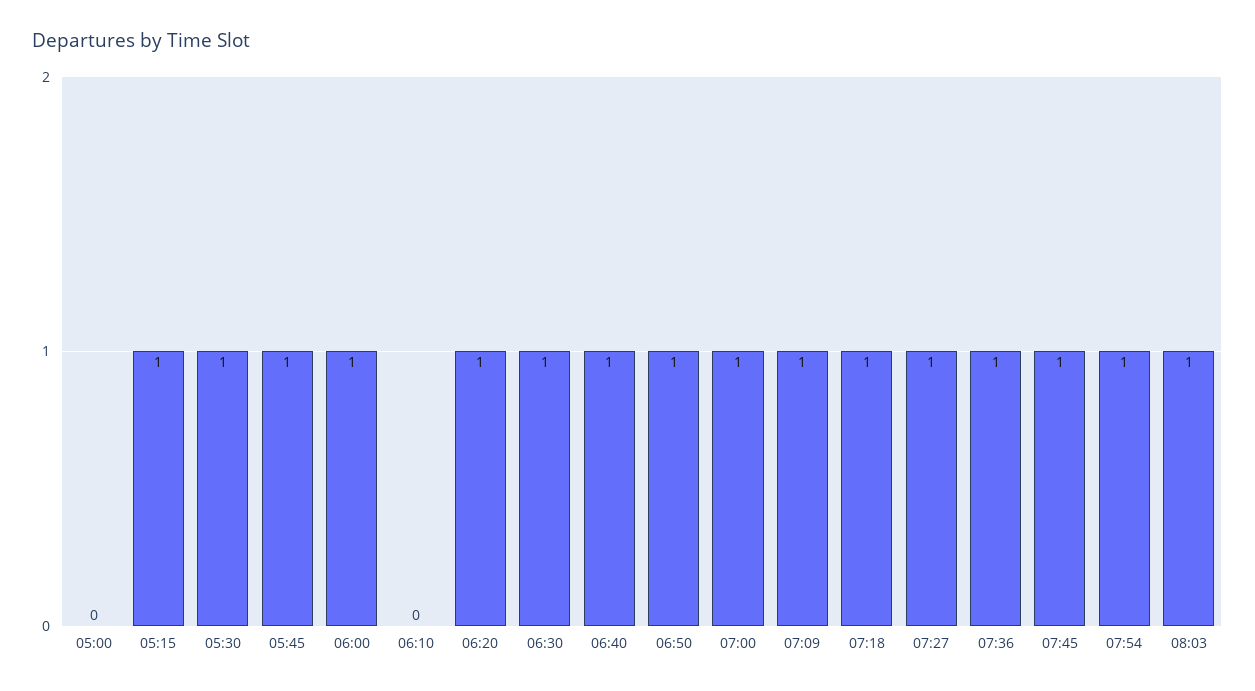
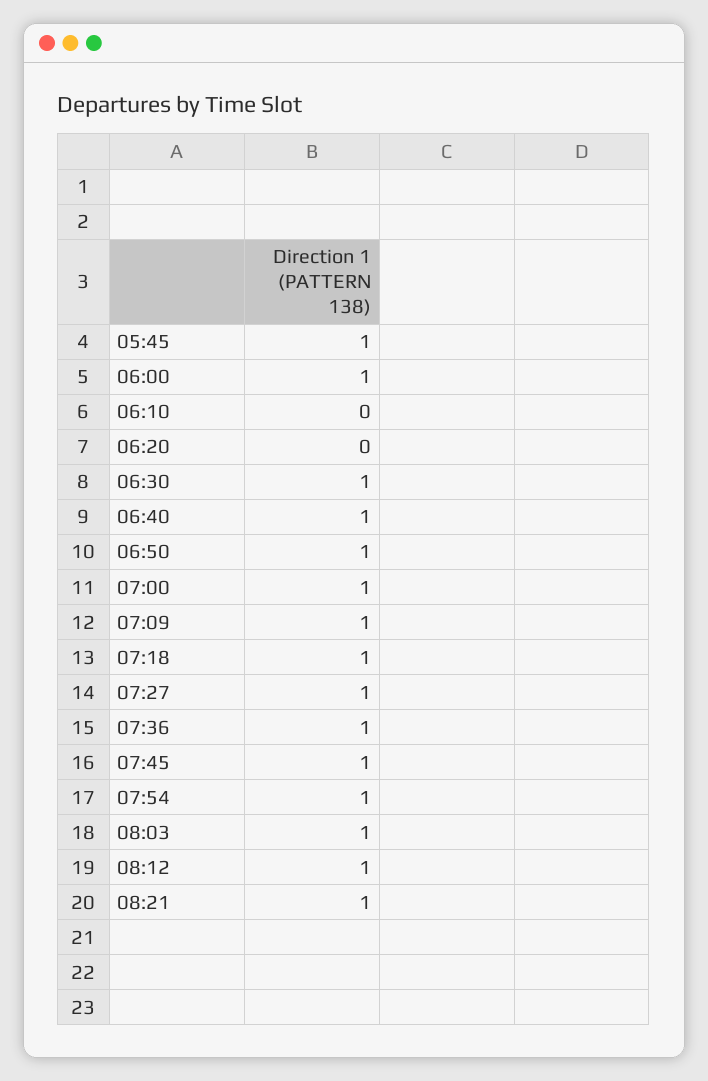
05:00: 0 -> none
05:15: 1 -> none
05:30: 1 -> none
06:20: 1 -> 0
08:12: none -> 1
08:21: none -> 1

